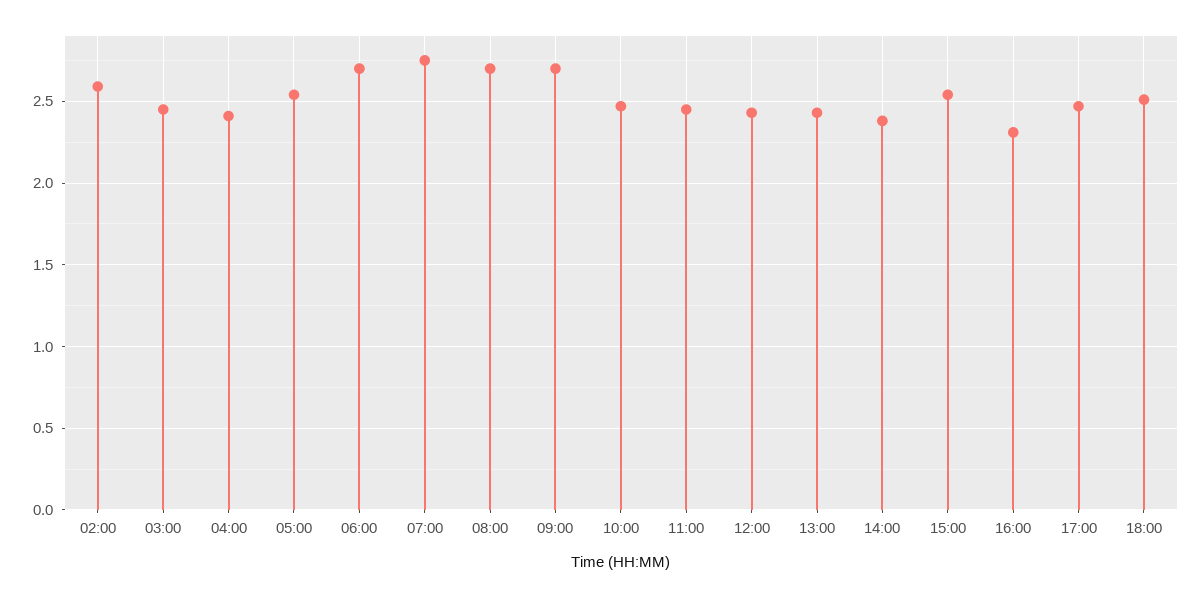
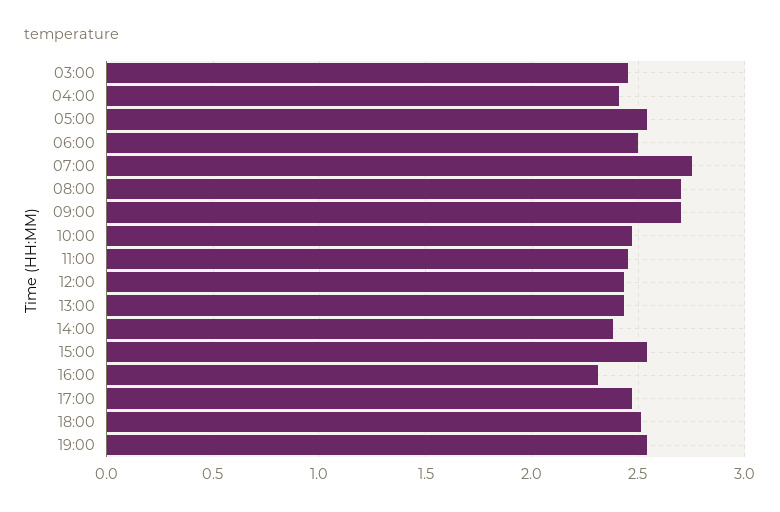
02:00: 2.6 -> none
06:00: 2.7 -> 2.5
19:00: none -> 2.55

